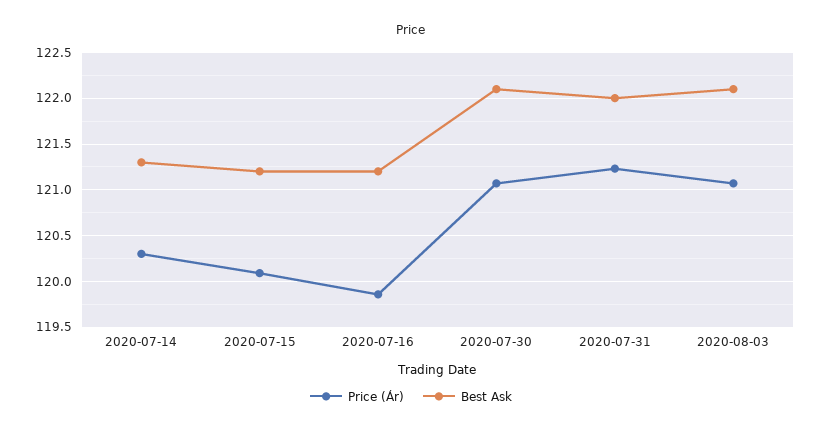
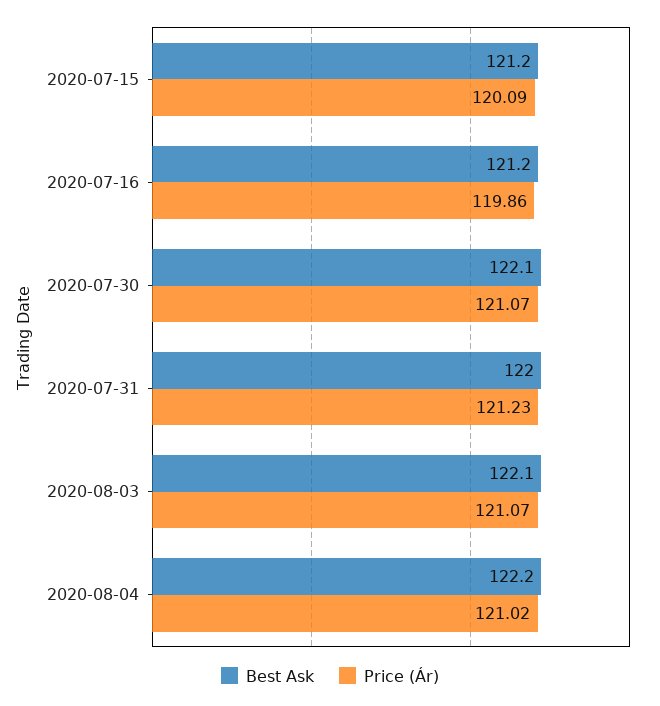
Price (Ár), 2020-07-14: 120.3 -> none
Best Ask, 2020-07-14: 121.3 -> none
Best Ask, 2020-08-04: none -> 122.2
Price (Ár), 2020-08-04: none -> 121.02

